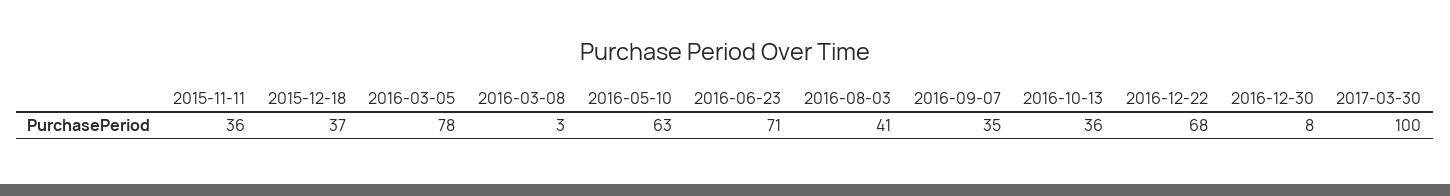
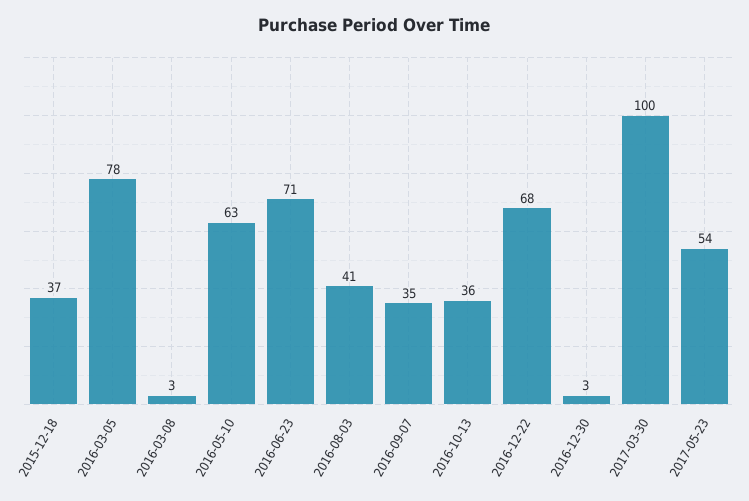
2015-11-11: 36 -> none
2016-12-30: 8 -> 3
2017-05-23: none -> 54

